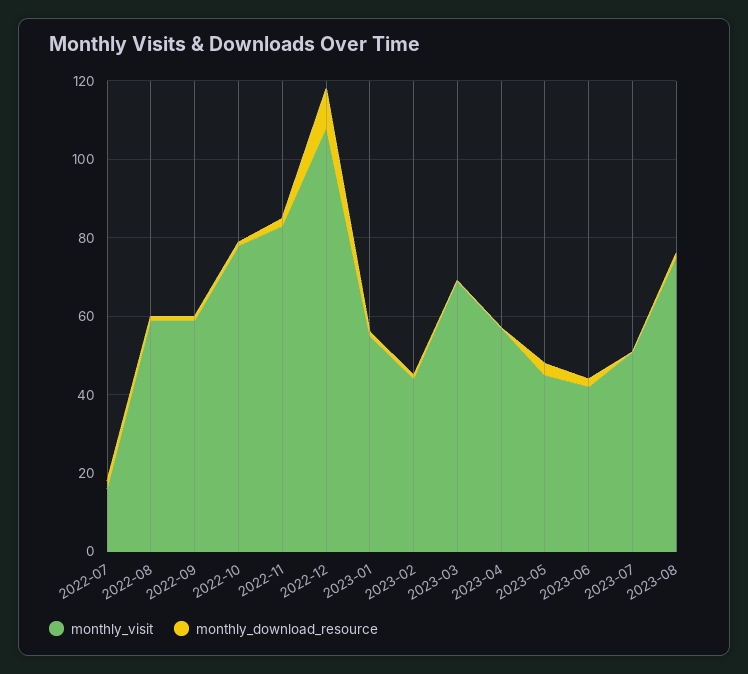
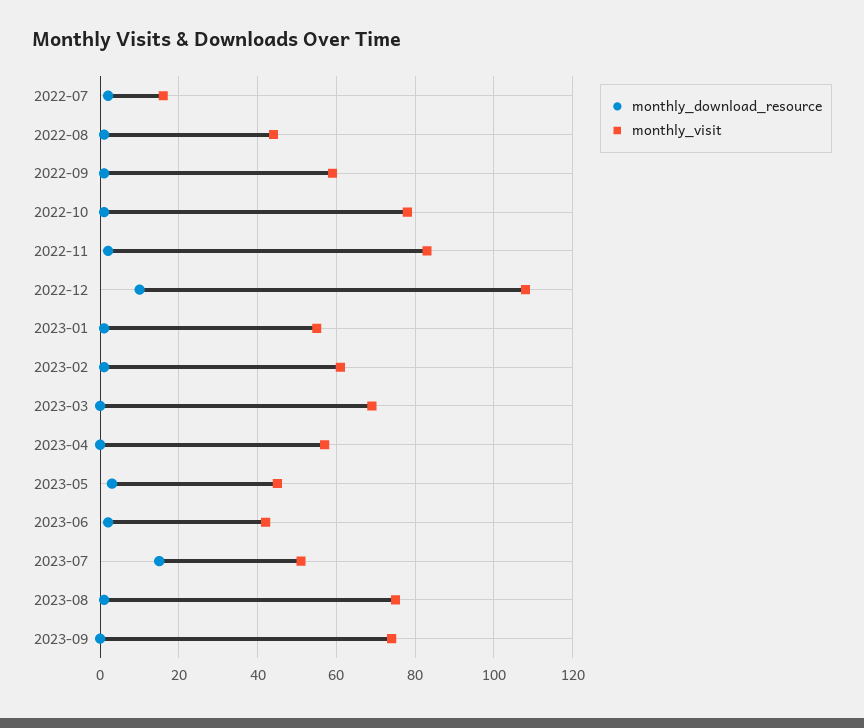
monthly_visit, 2022-08: 60 -> 45
monthly_visit, 2023-02: 45 -> 60
monthly_download_resource, 2023-07: 0 -> 15
monthly_download_resource, 2023-09: none -> 0
monthly_visit, 2023-09: none -> 75

